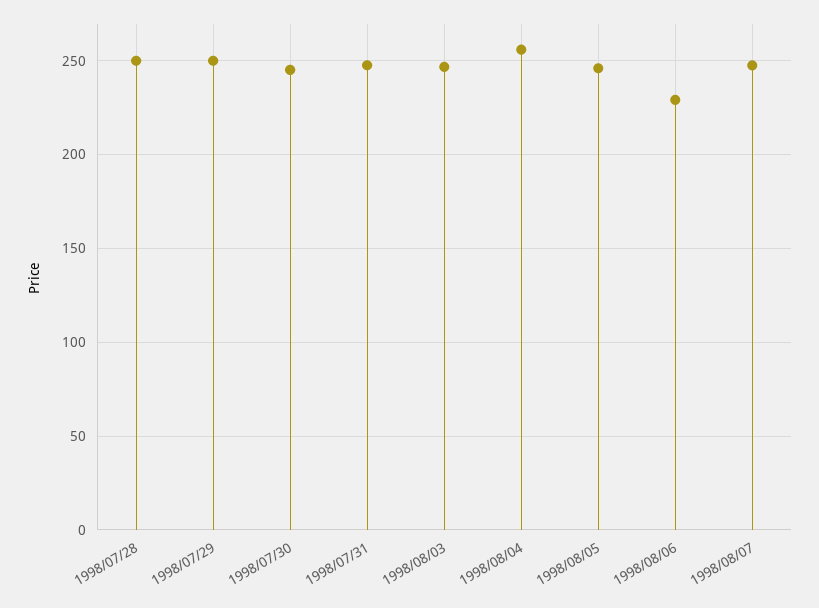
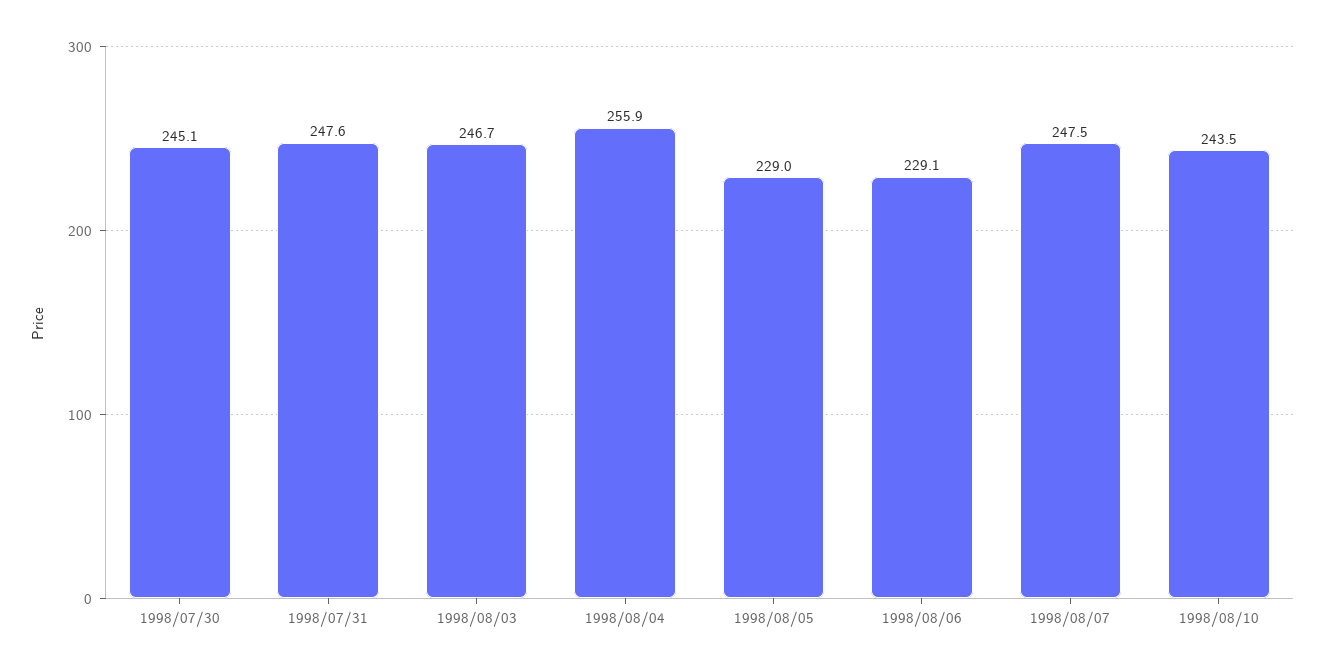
1998/07/28: 250 -> none
1998/07/29: 250 -> none
1998/08/05: 245 -> 229
1998/08/10: none -> 243.5

